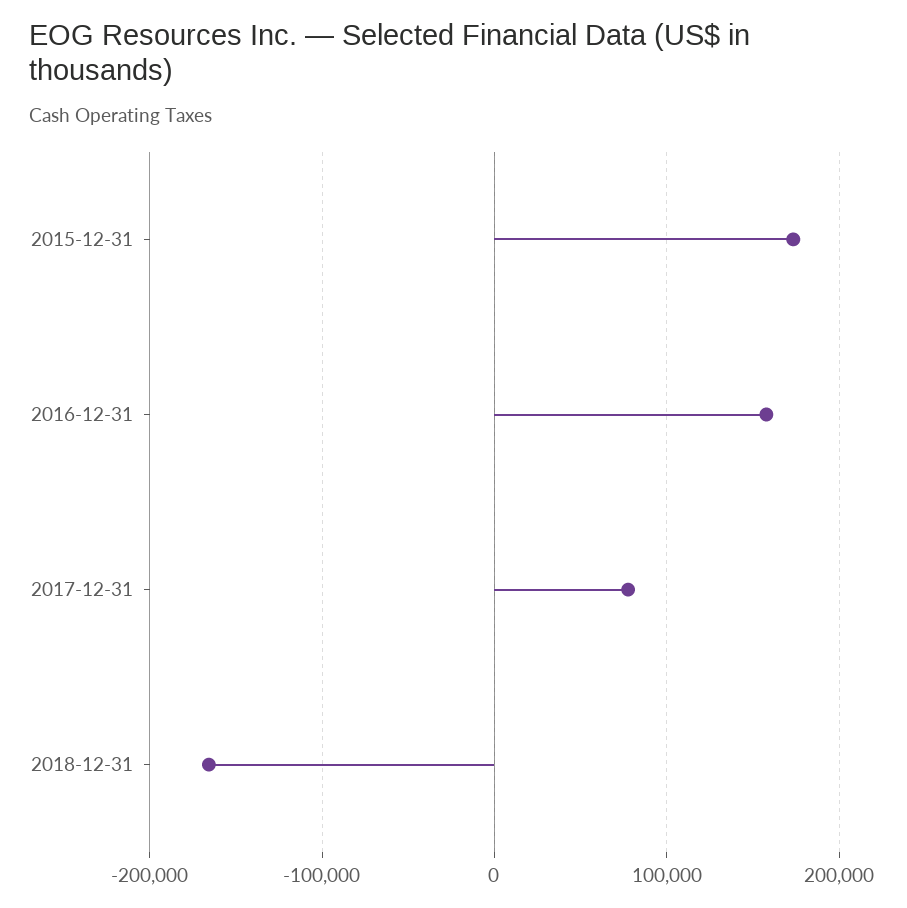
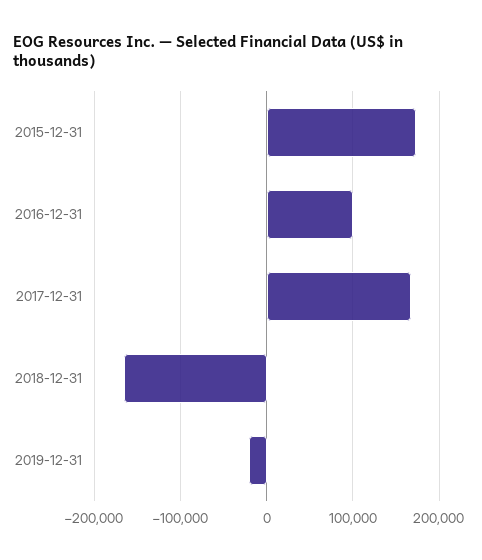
2016-12-31: 160000 -> 100000
2017-12-31: 80000 -> 170000
2019-12-31: none -> -20000

